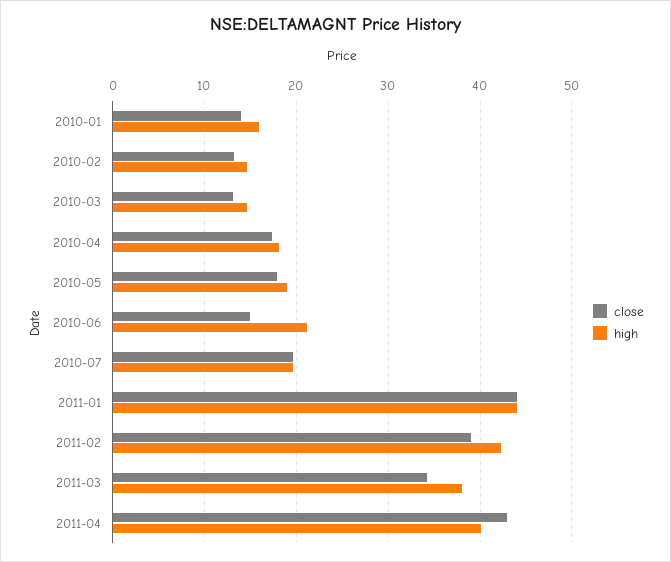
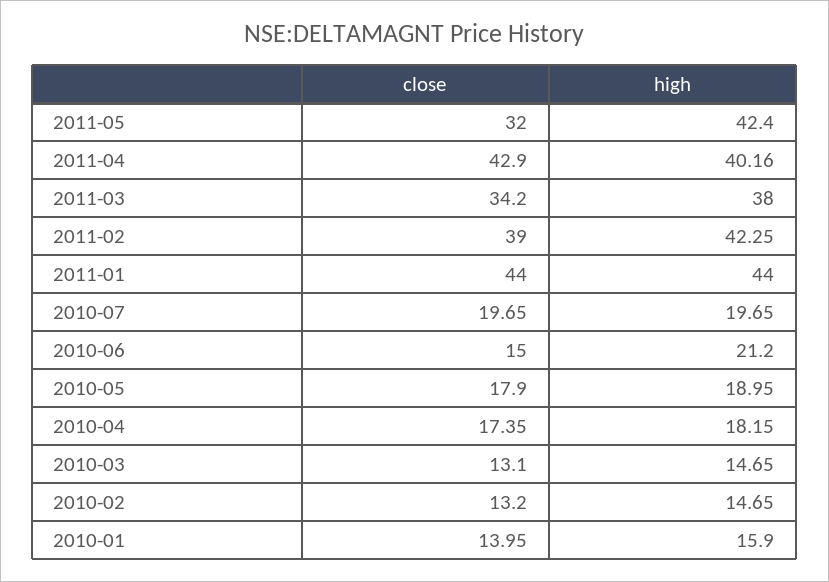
close, 2011-05: none -> 32
high, 2011-05: none -> 42.4

